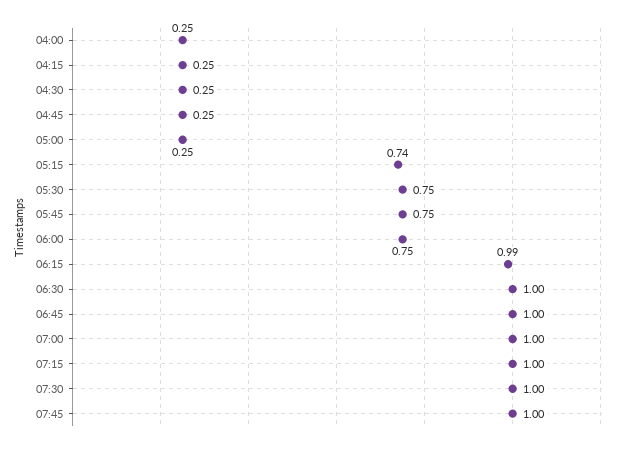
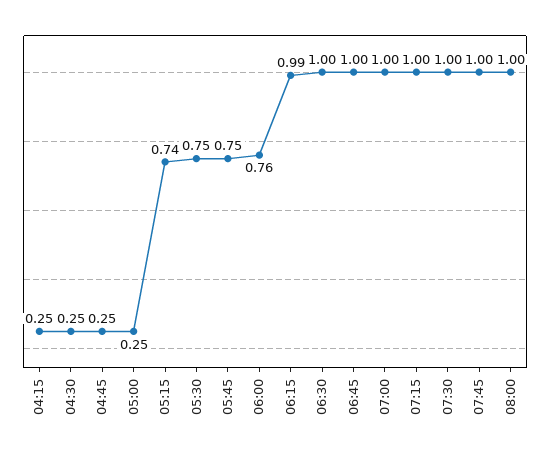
04:00: 0.25 -> none
06:00: 0.75 -> 0.76
08:00: none -> 1

